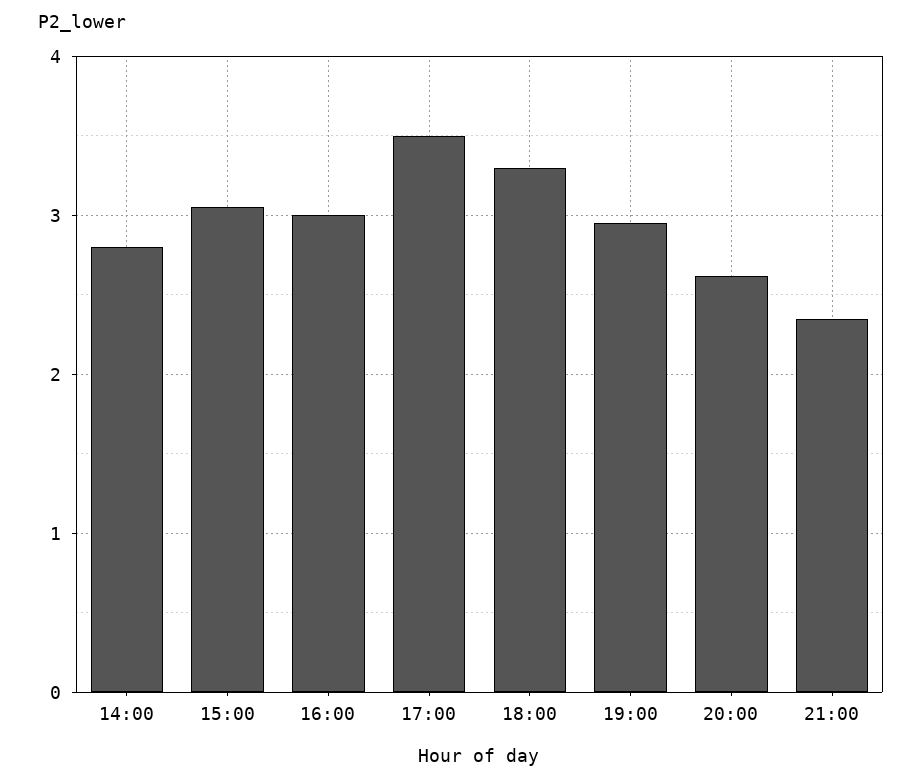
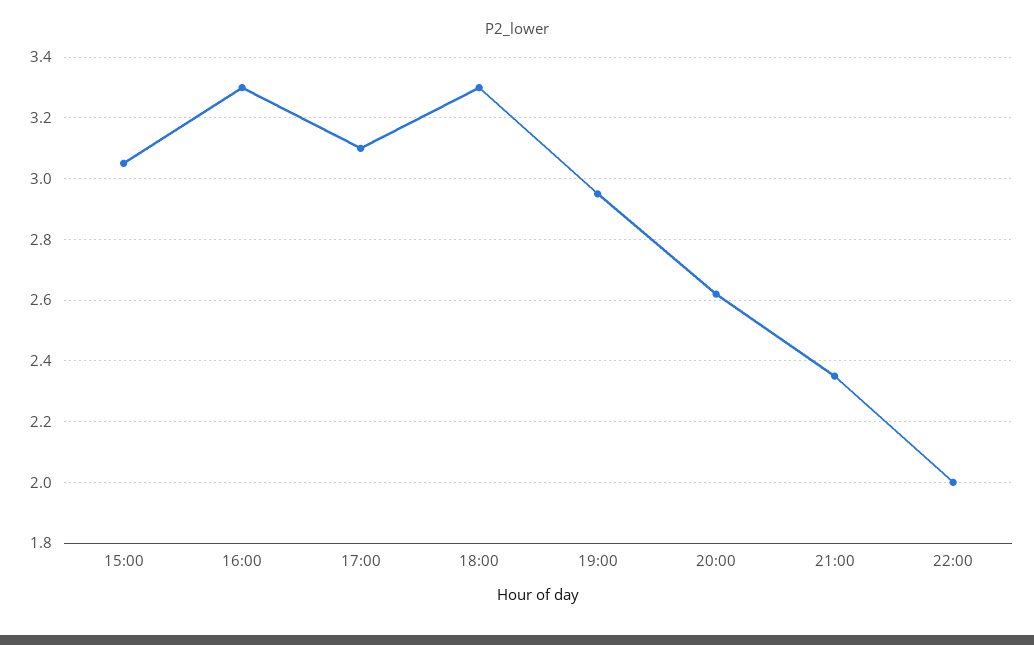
14:00: 2.8 -> none
16:00: 3 -> 3.3
17:00: 3.5 -> 3.1
22:00: none -> 2

